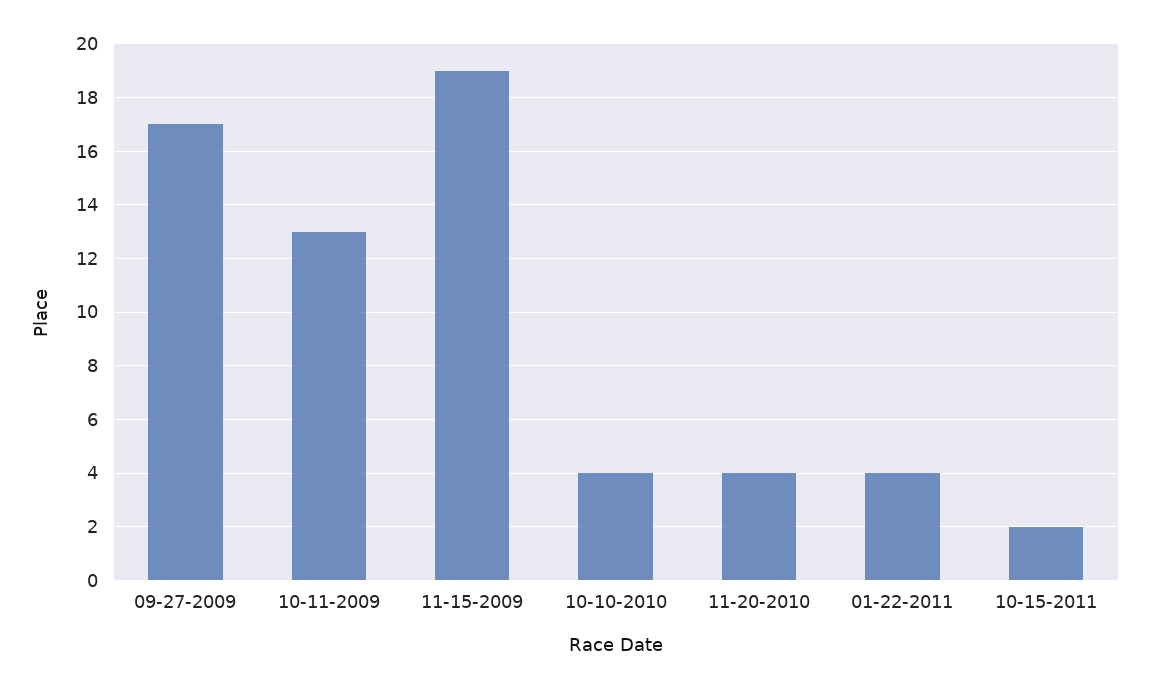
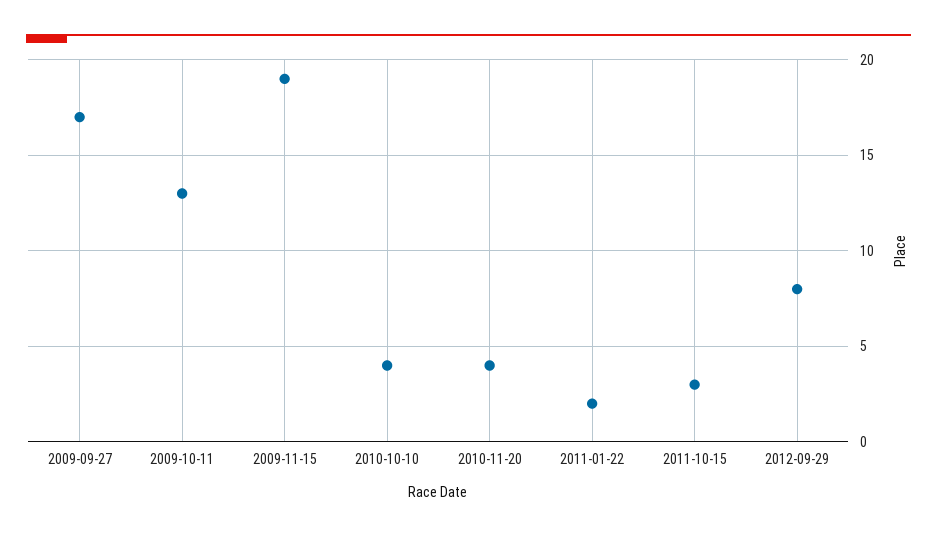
01-22-2011: 4 -> 2
10-15-2011: 2 -> 3
2012-09-29: none -> 8

